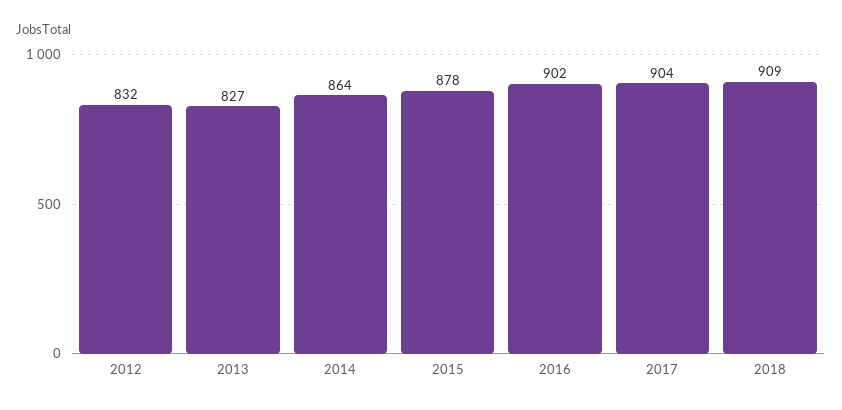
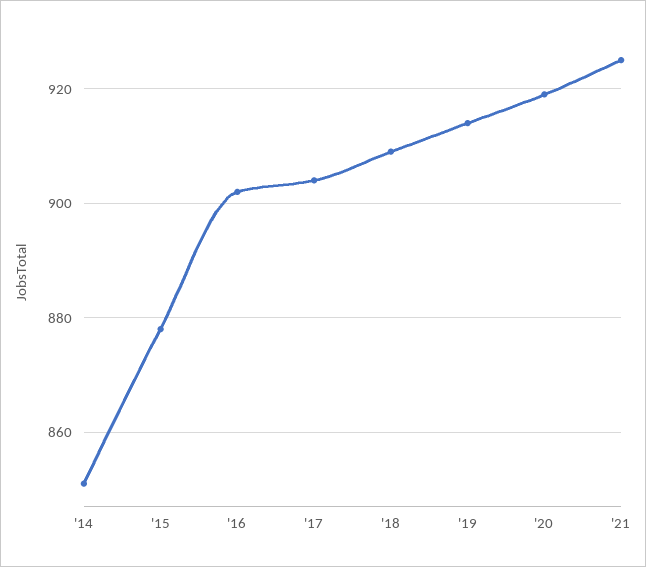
2012: 832 -> none
2013: 827 -> none
2014: 864 -> 850
'19: none -> 915
'20: none -> 920
'21: none -> 925

